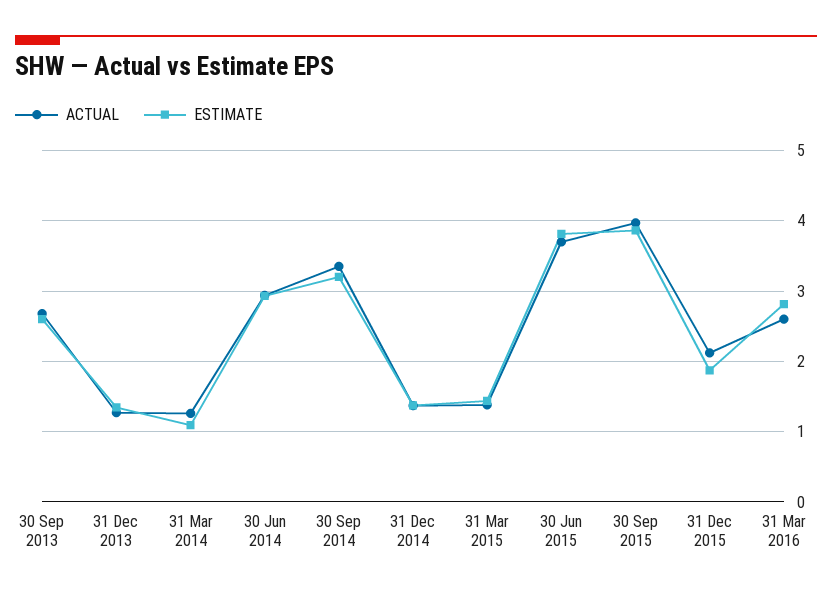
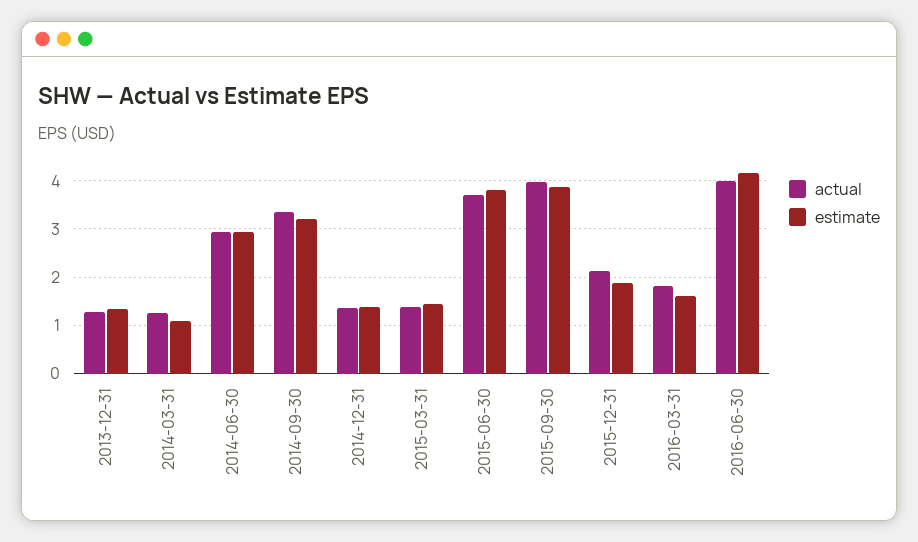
ACTUAL, 30 Sep 2013: 2.7 -> none
ESTIMATE, 30 Sep 2013: 2.6 -> none
ACTUAL, 31 Mar 2016: 2.6 -> 1.8
ESTIMATE, 31 Mar 2016: 2.8 -> 1.6
ACTUAL, 2016-06-30: none -> 4
ESTIMATE, 2016-06-30: none -> 4.2

